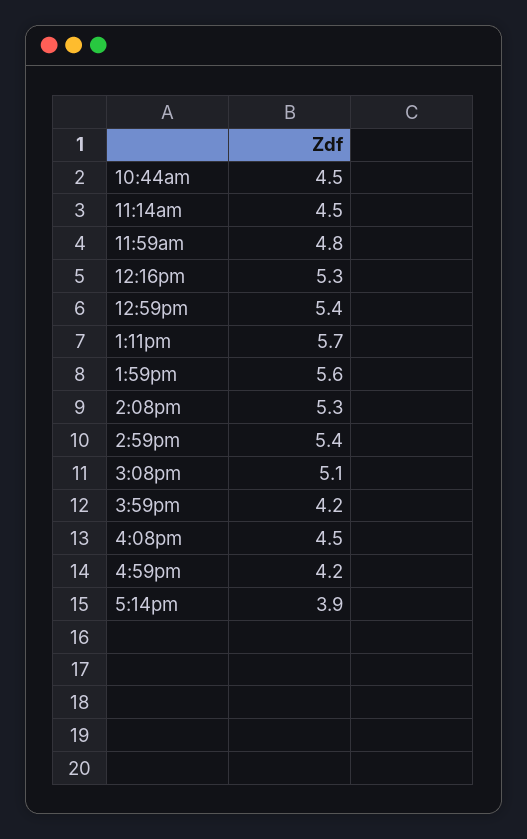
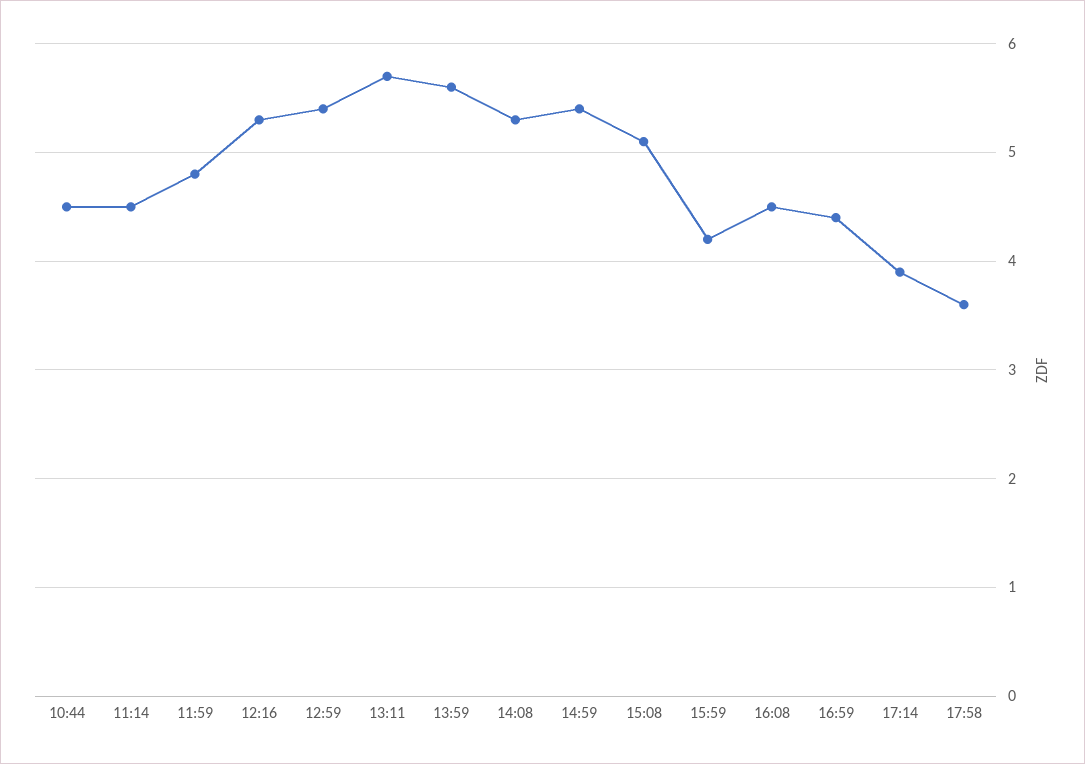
4:59pm: 4.2 -> 4.4
17:58: none -> 3.6

